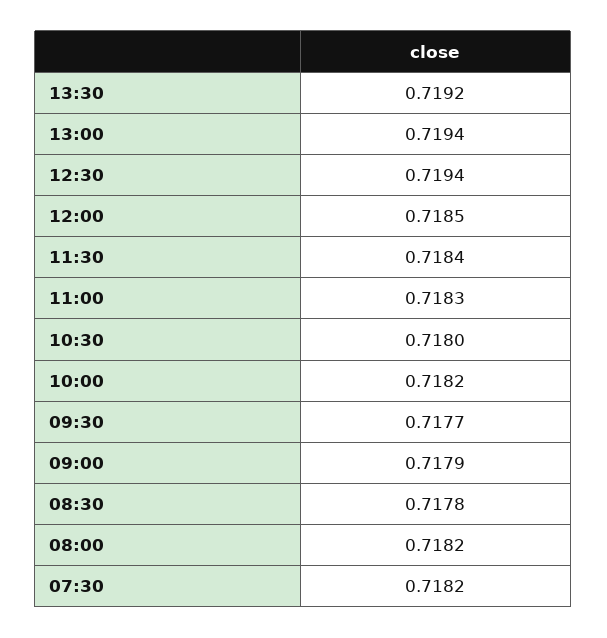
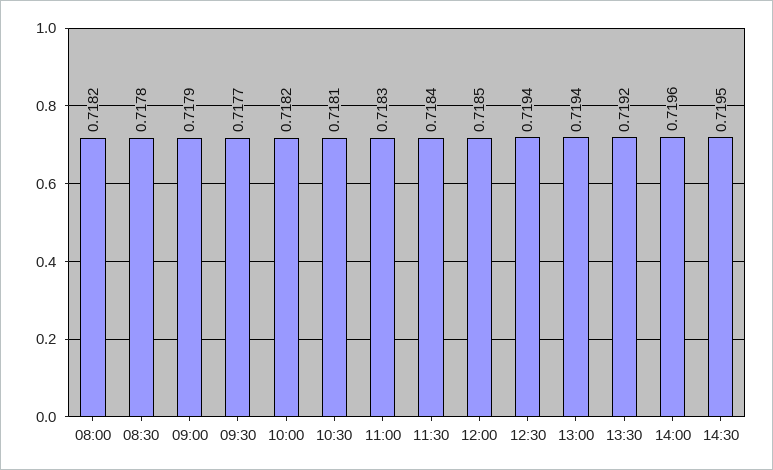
10:30: 0.718 -> 0.7181
07:30: 0.7182 -> none
14:00: none -> 0.7196
14:30: none -> 0.7195

